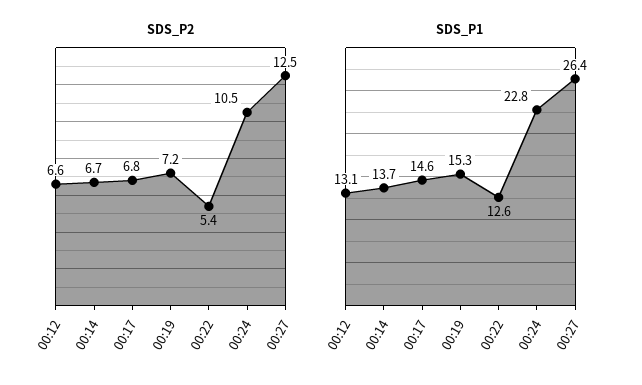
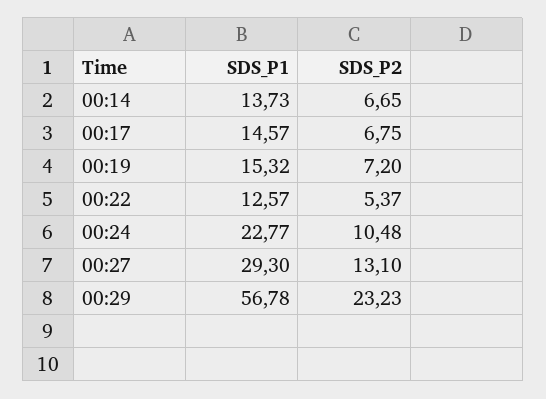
SDS_P2, 00:12: 6.6 -> none
SDS_P2, 00:27: 12.5 -> 13.1
SDS_P1, 00:12: 13.1 -> none
SDS_P1, 00:27: 26.4 -> 29.3
SDS_P1, 00:29: none -> 56.78
SDS_P2, 00:29: none -> 23.23

